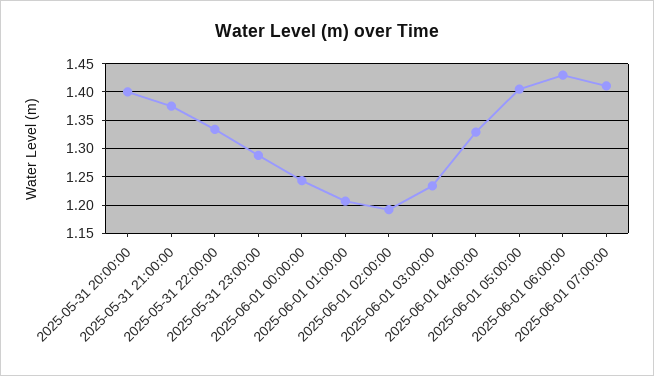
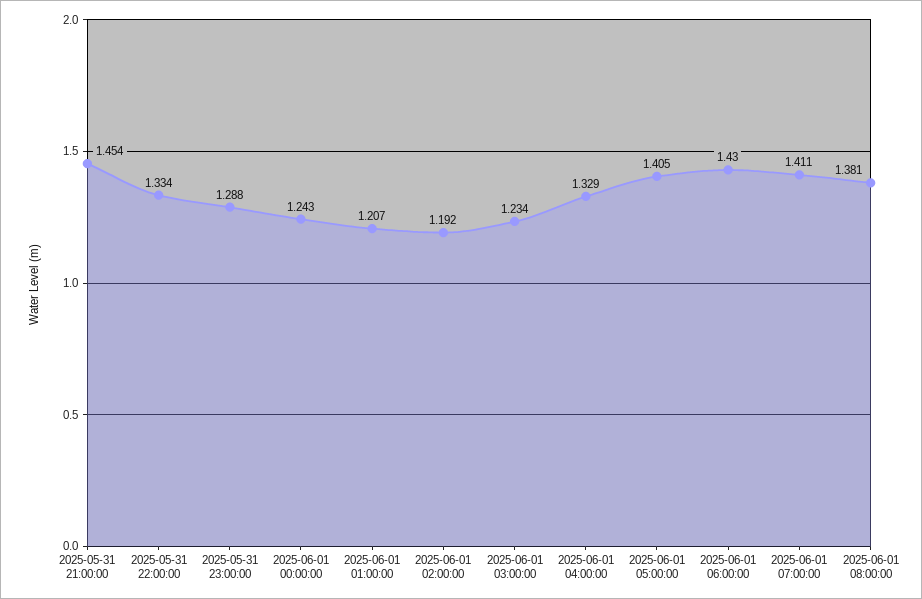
2025-05-31 20:00:00: 1.4 -> none
2025-05-31 21:00:00: 1.375 -> 1.454
2025-06-01 08:00:00: none -> 1.381

